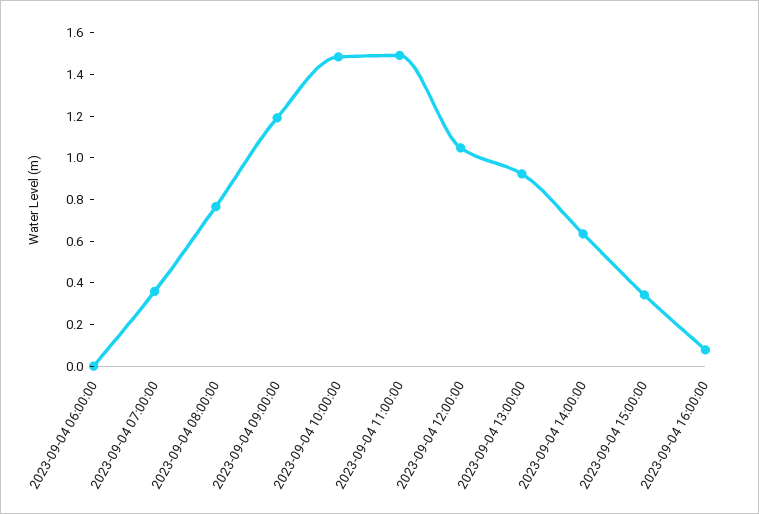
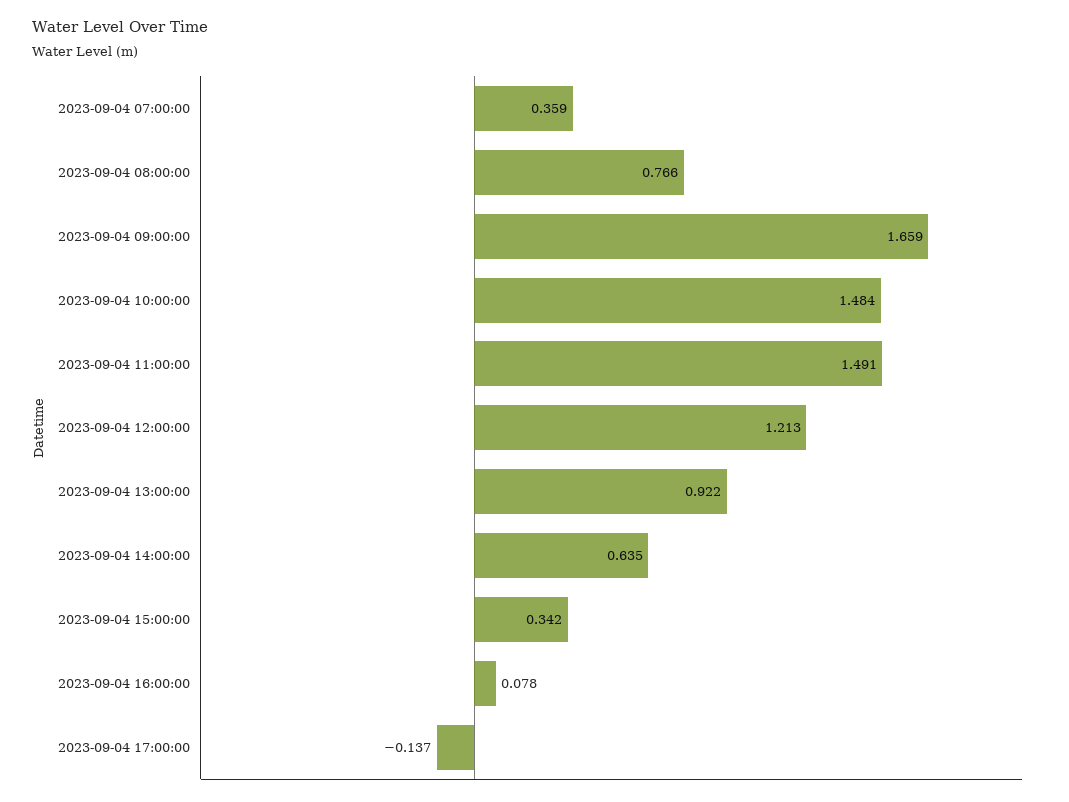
2023-09-04 06:00:00: 0 -> none
2023-09-04 09:00:00: 1.2 -> 1.659
2023-09-04 12:00:00: 1.05 -> 1.213
2023-09-04 17:00:00: none -> -0.137

